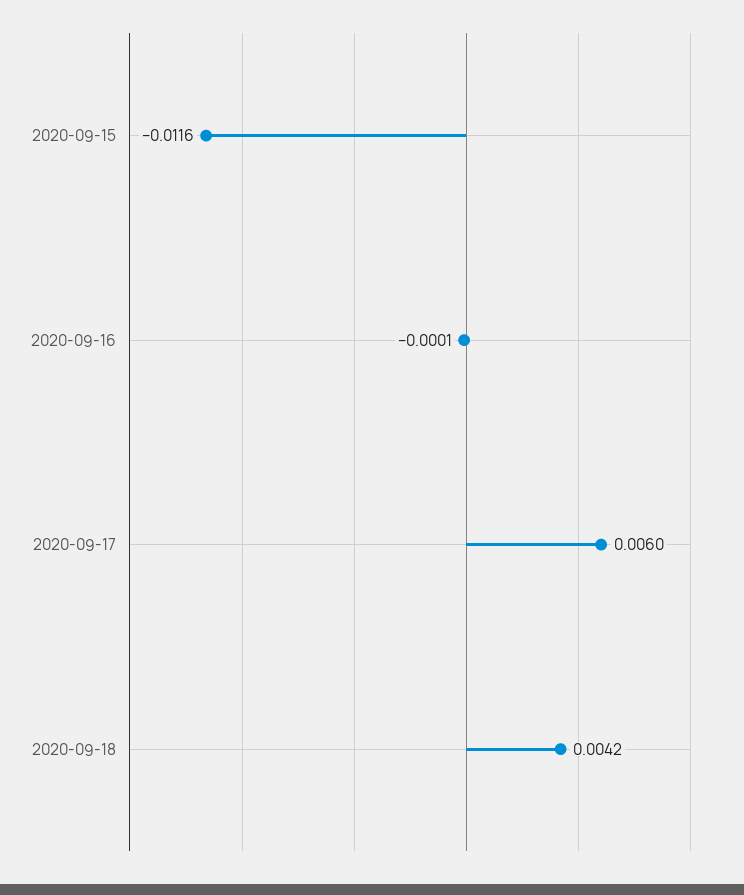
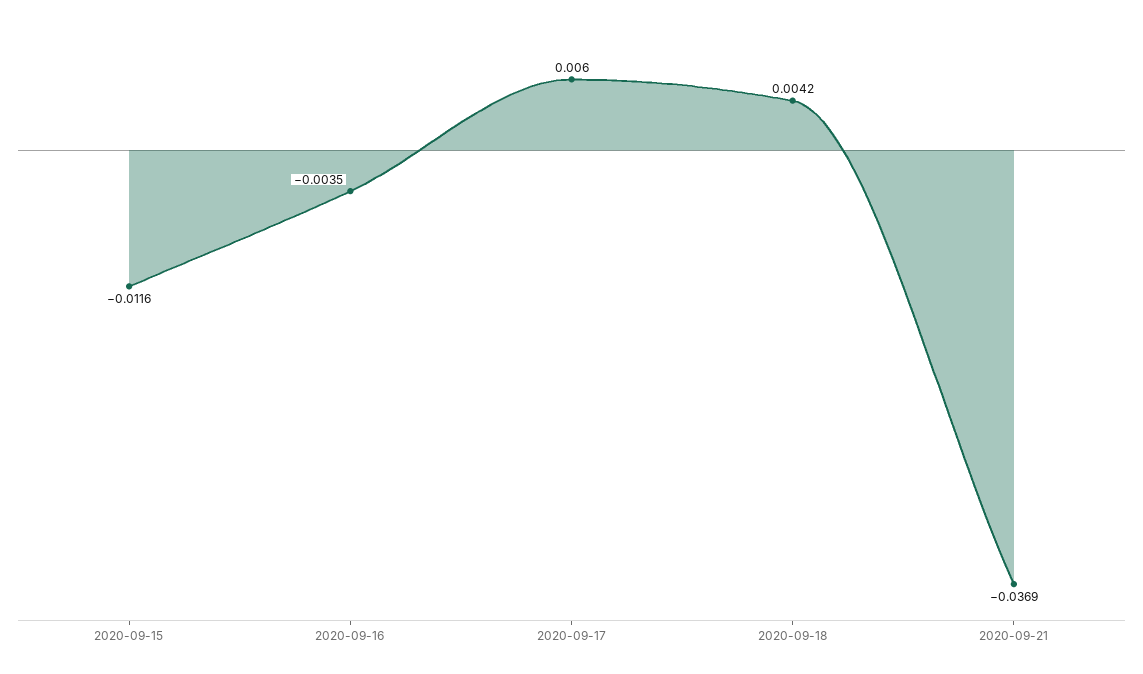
2020-09-16: -0.0001 -> -0.0035
2020-09-21: none -> -0.0369

